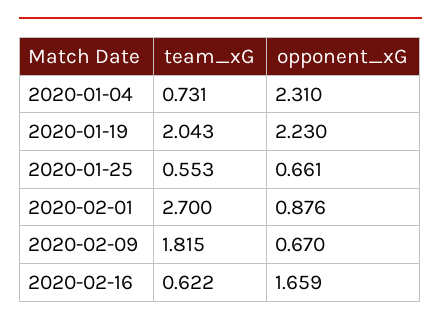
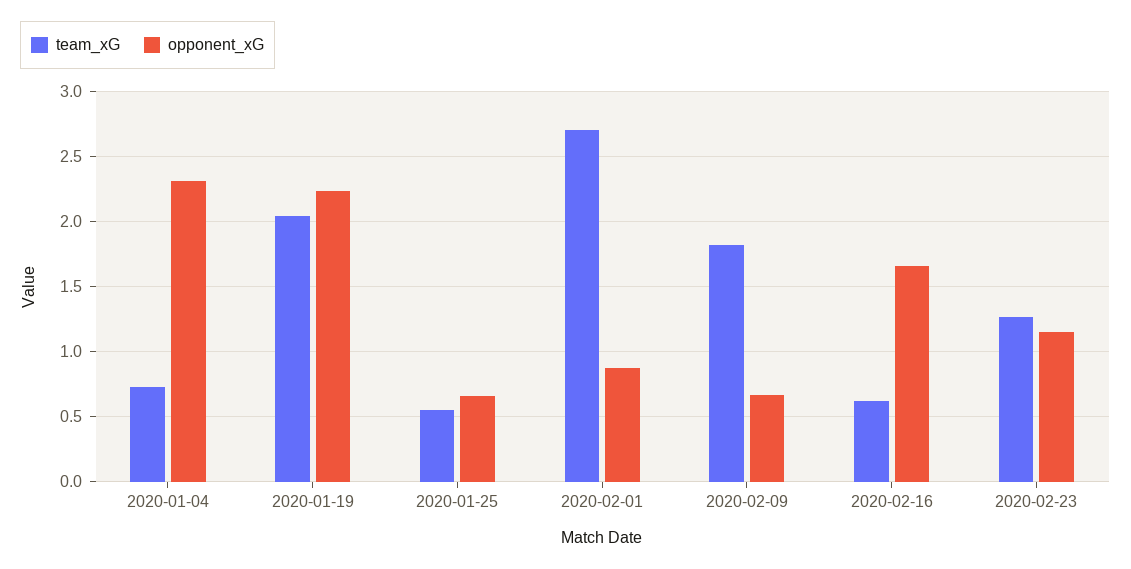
team_xG, 2020-02-23: none -> 1.25
opponent_xG, 2020-02-23: none -> 1.15

